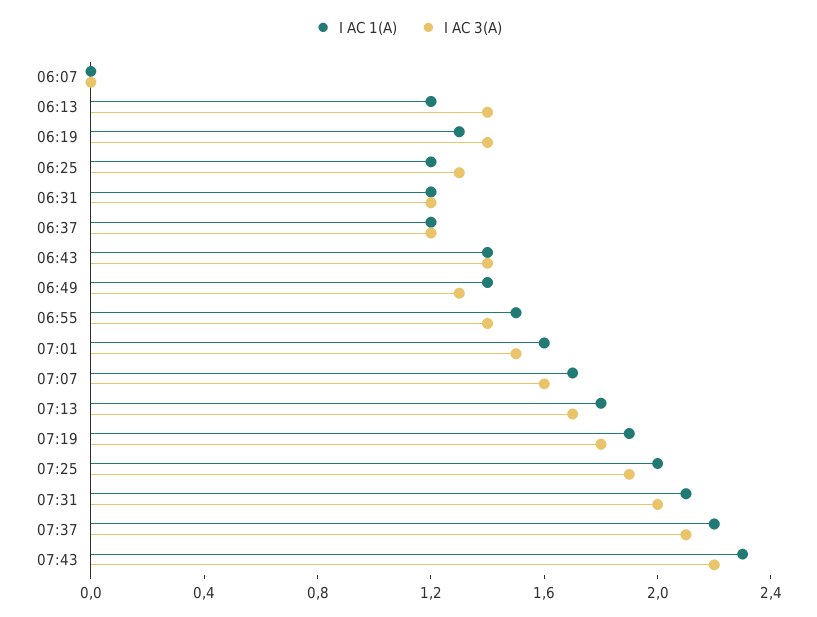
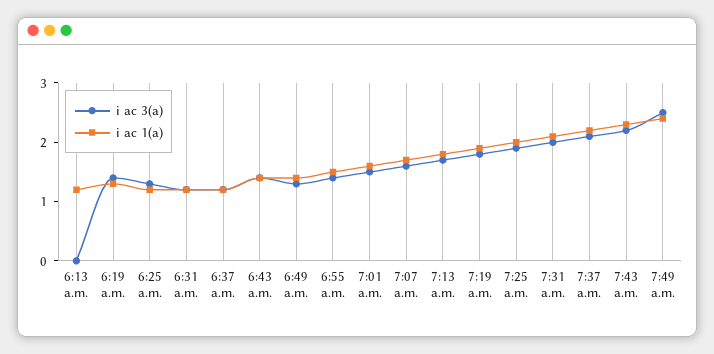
I AC 1(A), 06:07: 0 -> none
I AC 3(A), 06:07: 0 -> none
I AC 3(A), 06:13: 1.4 -> 0
I AC 3(A), 7:49 a.m.: none -> 2.5
I AC 1(A), 7:49 a.m.: none -> 2.5

